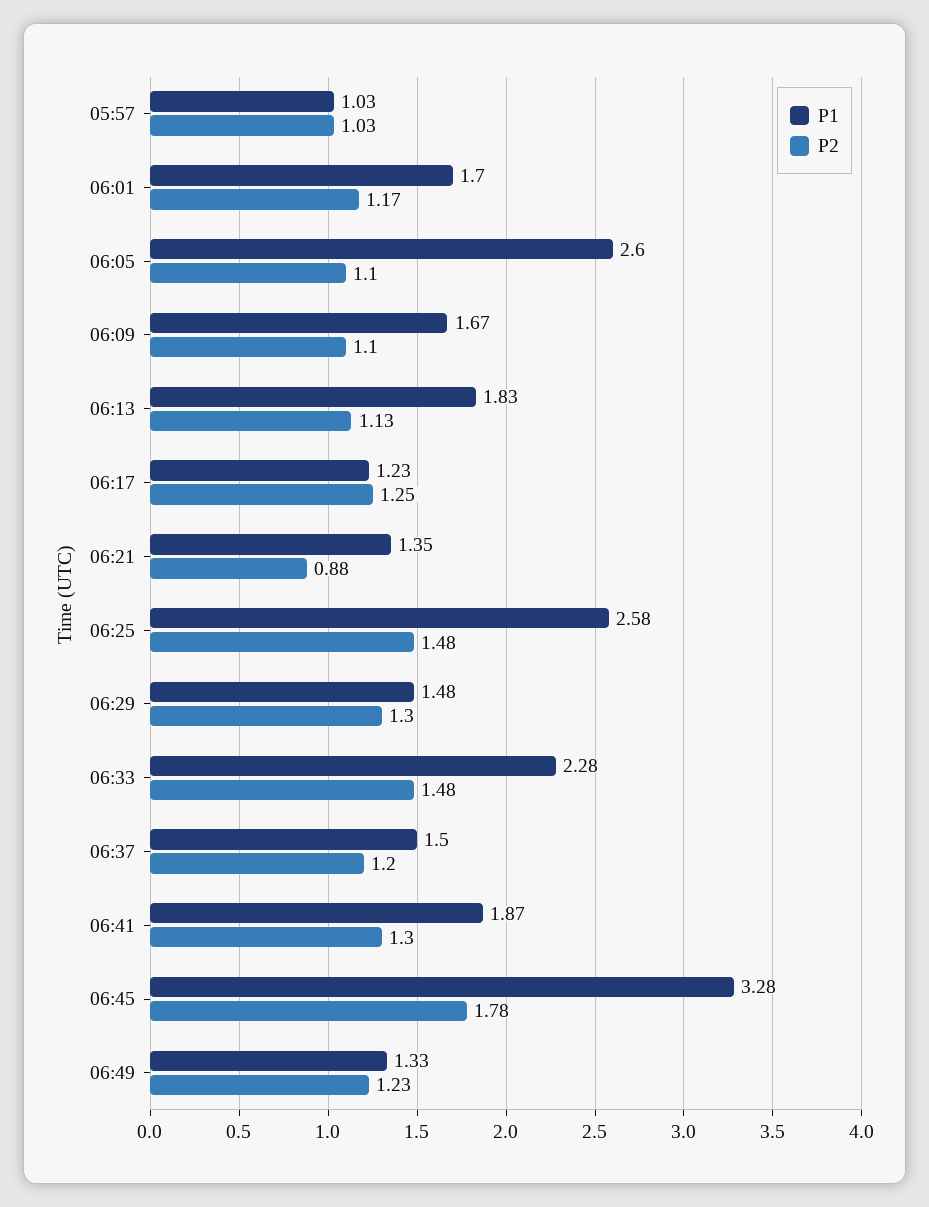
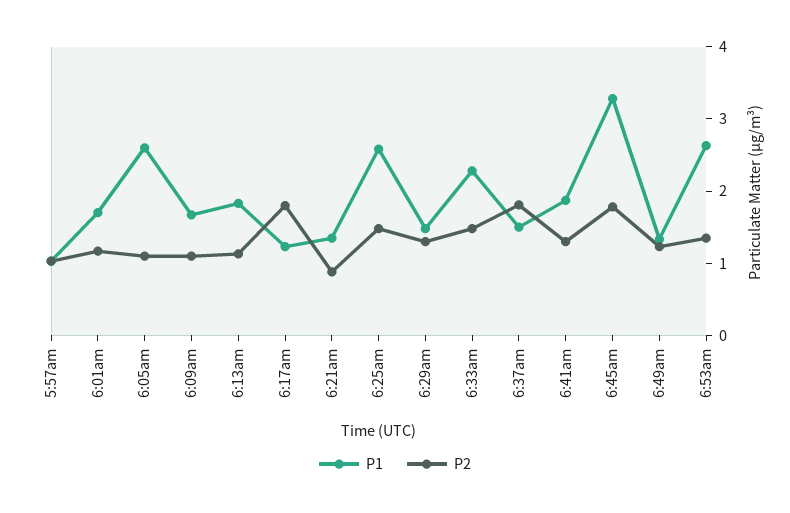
P2, 06:17: 1.25 -> 1.8
P2, 06:37: 1.2 -> 1.8
P1, 6:53am: none -> 2.6
P2, 6:53am: none -> 1.4

